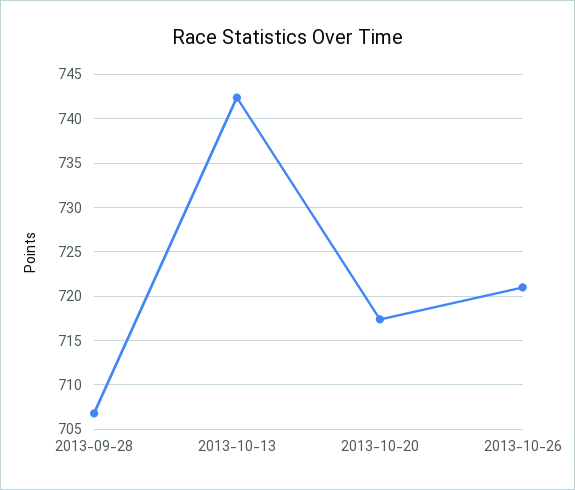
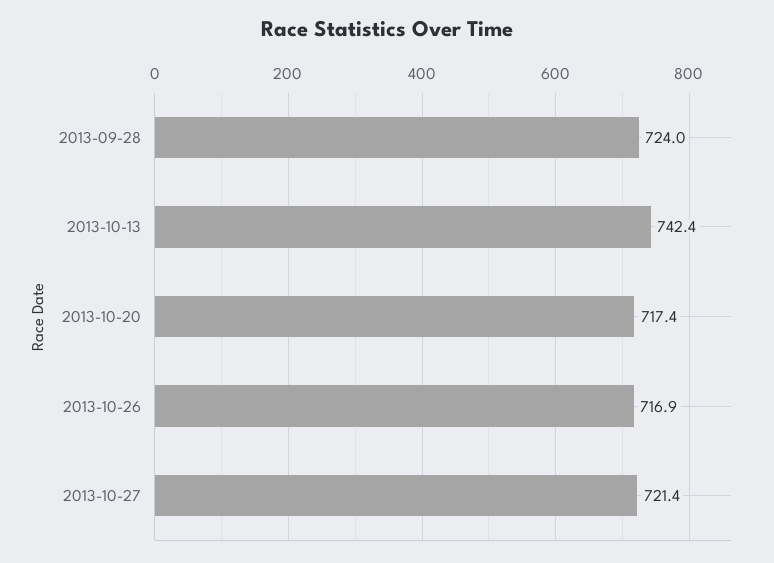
2013-09-28: 707 -> 724
2013-10-26: 721 -> 716.9
2013-10-27: none -> 721.4

